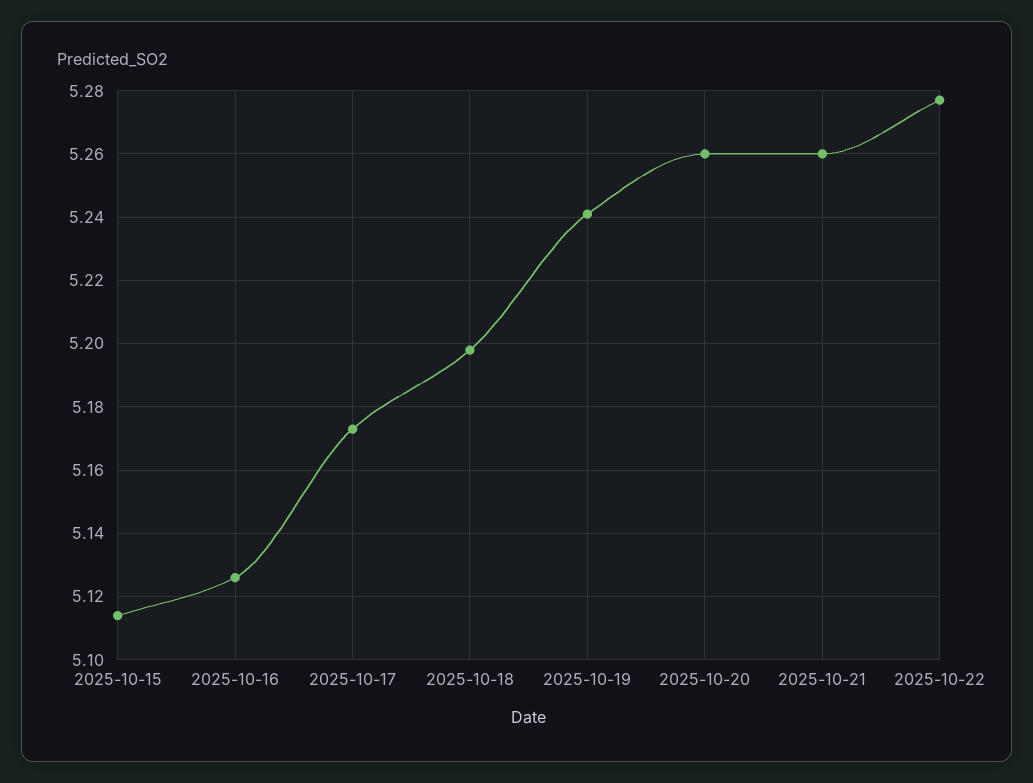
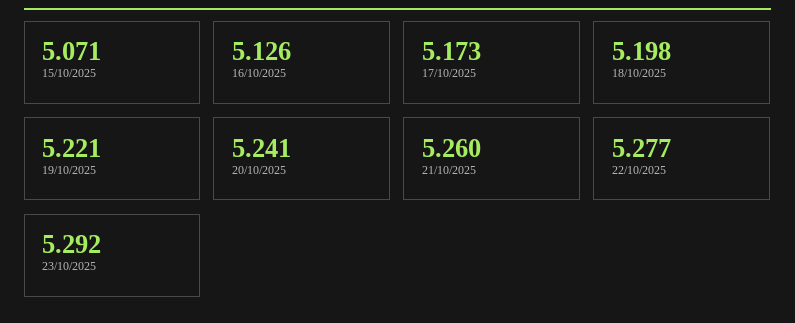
2025-10-15: 5.115 -> 5.071
2025-10-19: 5.24 -> 5.221
2025-10-20: 5.26 -> 5.241
23/10/2025: none -> 5.292

